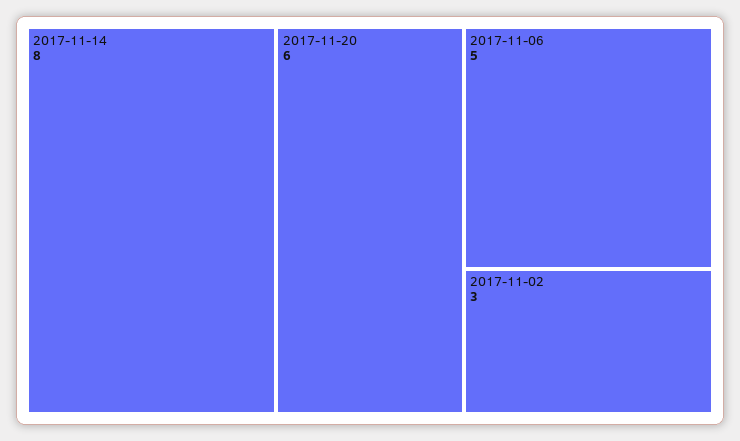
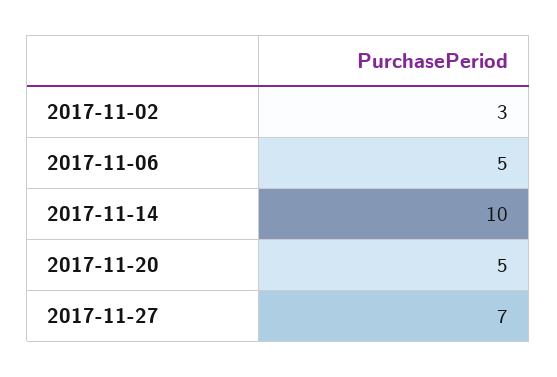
2017-11-14: 8 -> 10
2017-11-20: 6 -> 5
2017-11-27: none -> 7

